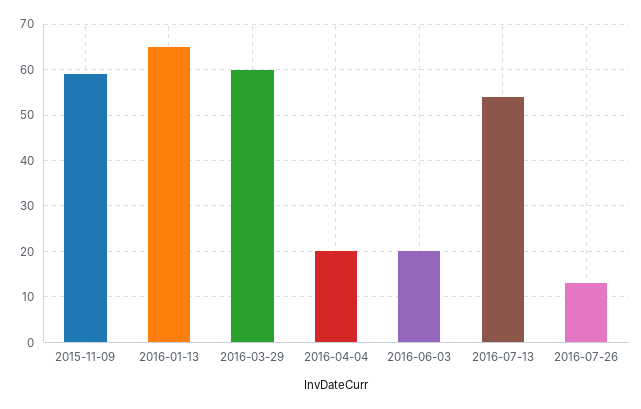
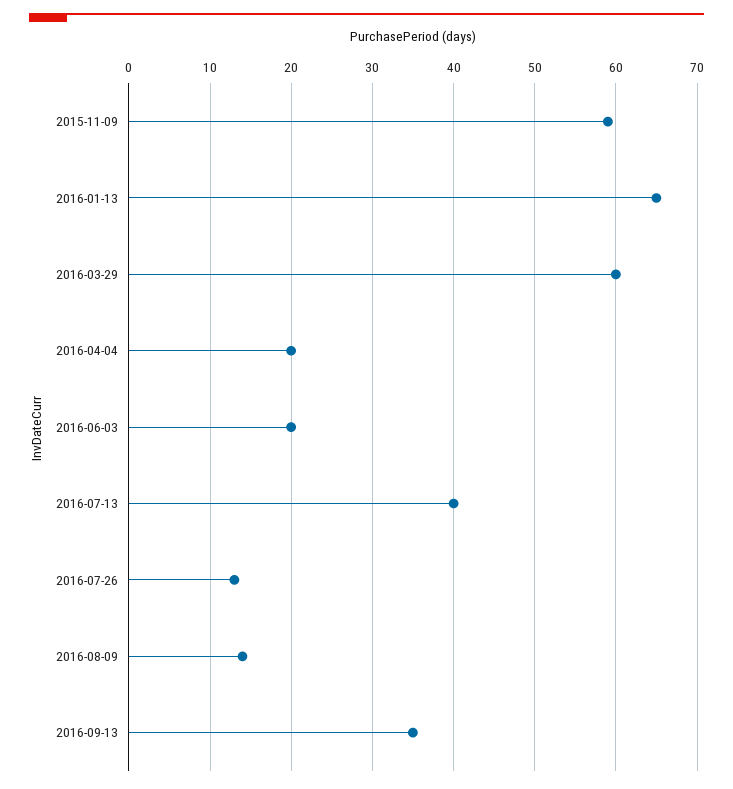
2016-07-13: 55 -> 40
2016-08-09: none -> 14
2016-09-13: none -> 35

